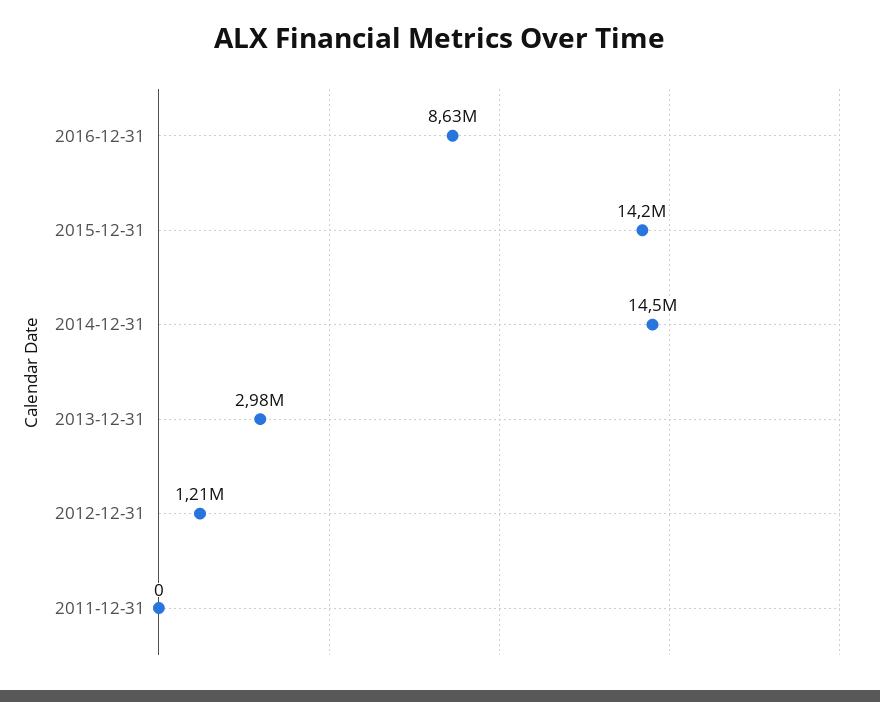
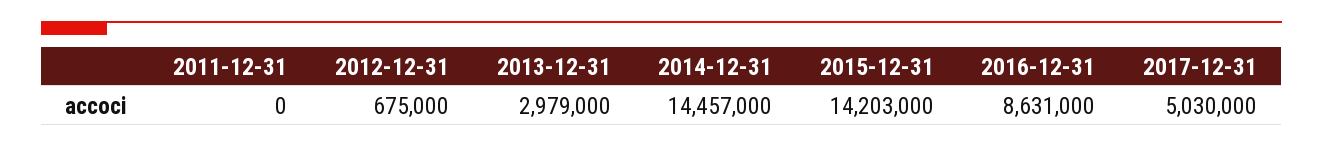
2012-12-31: 1210000 -> 675000
2017-12-31: none -> 5030000

